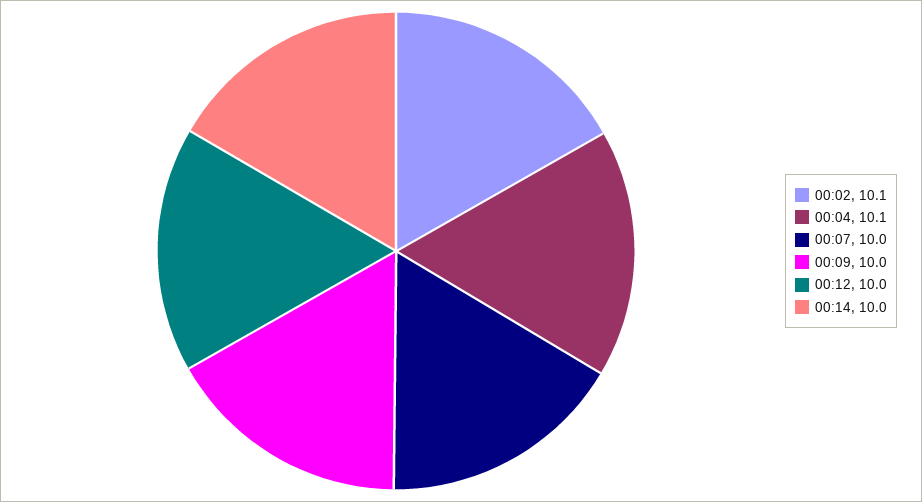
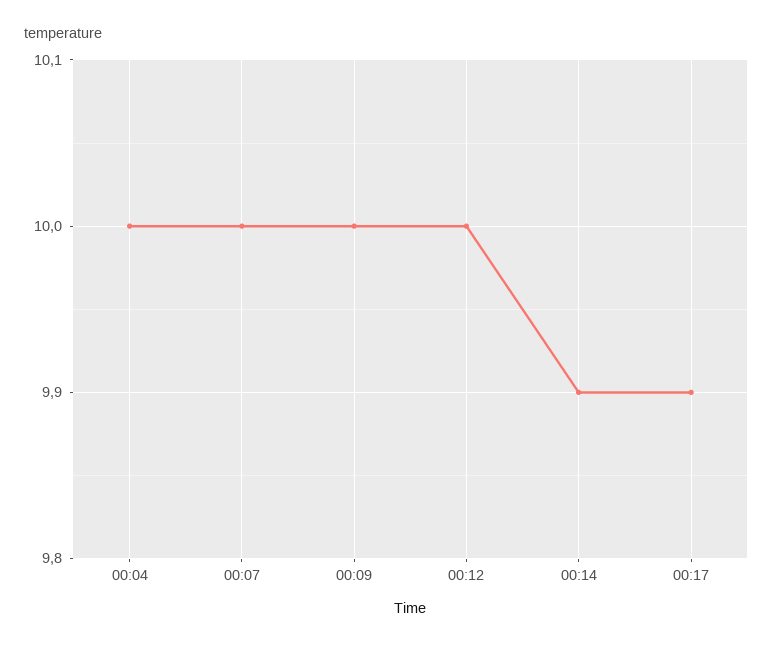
00:02: 10.1 -> none
00:04: 10.1 -> 10
00:14: 10 -> 9.9
00:17: none -> 9.9

